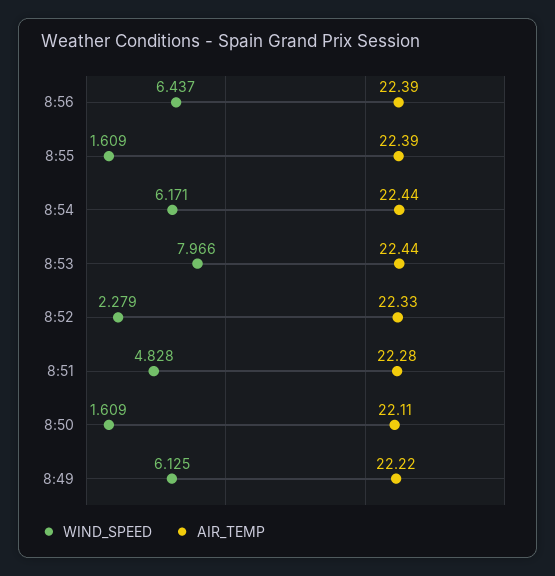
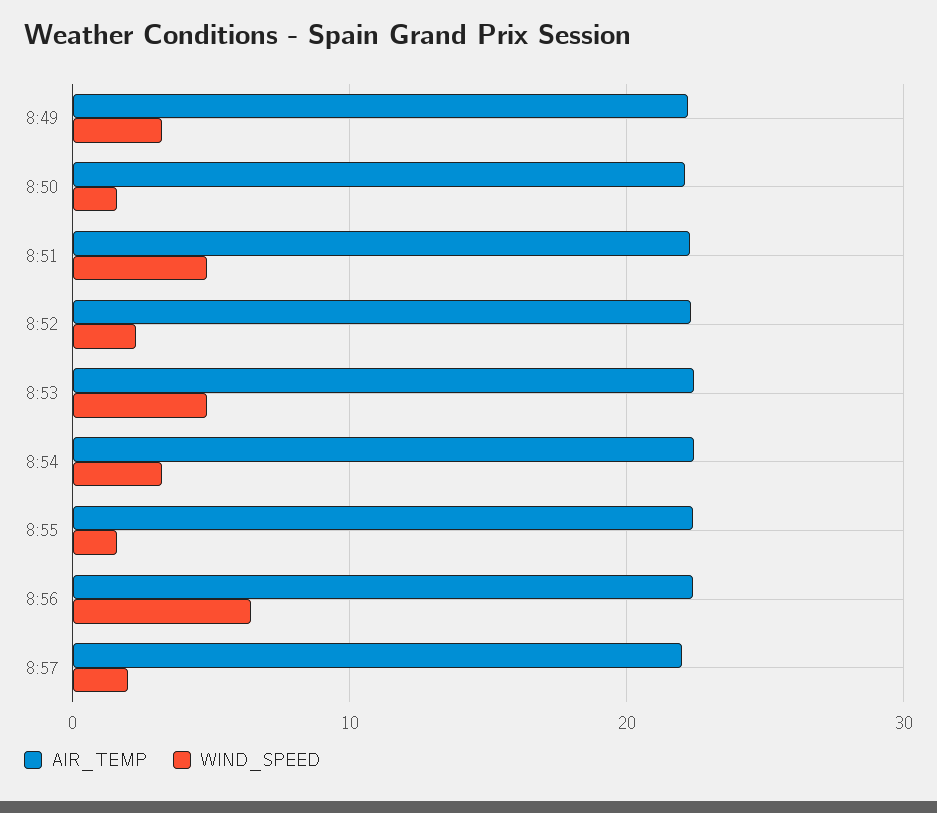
WIND_SPEED, 8:54: 6.171 -> 3
WIND_SPEED, 8:53: 7.966 -> 5
WIND_SPEED, 8:49: 6.125 -> 3
AIR_TEMP, 8:57: none -> 22
WIND_SPEED, 8:57: none -> 2

